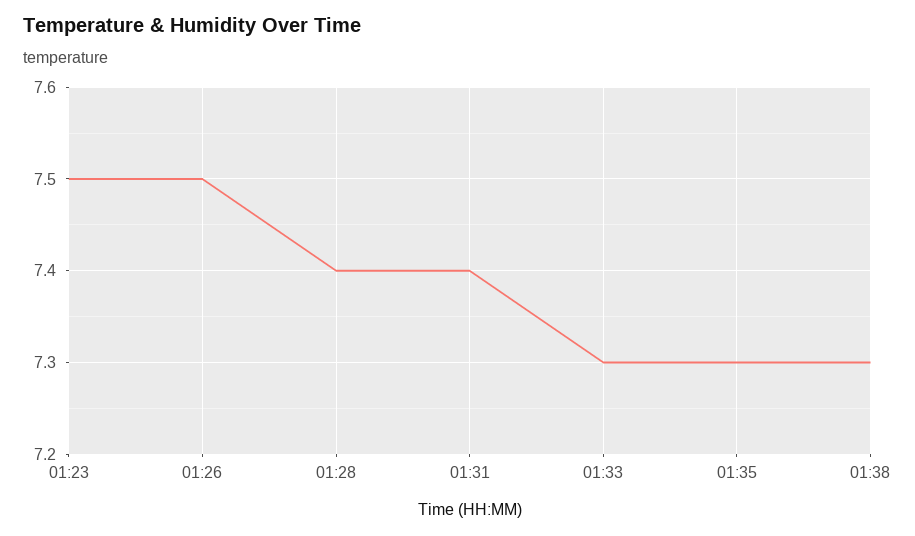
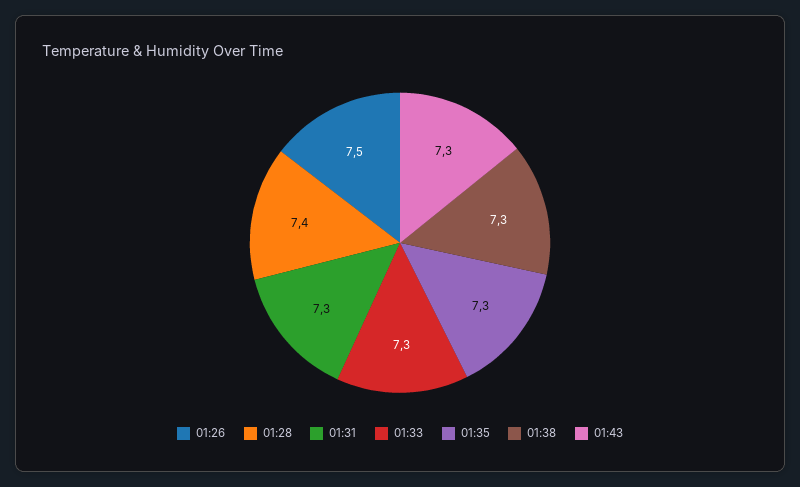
01:23: 7.5 -> none
01:31: 7.4 -> 7.3
01:43: none -> 7.3

